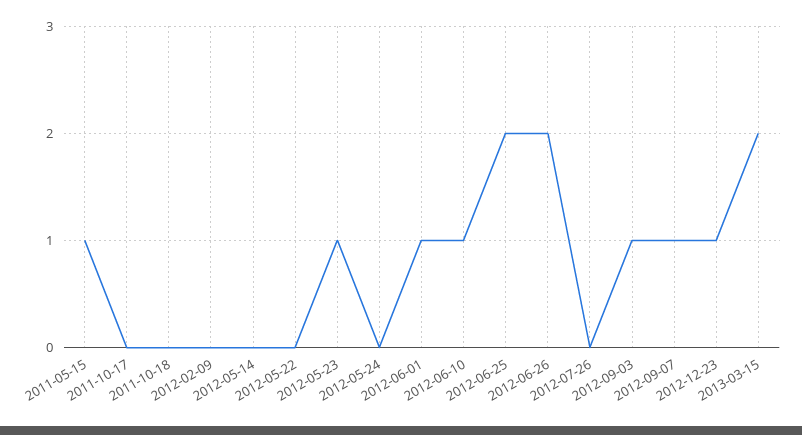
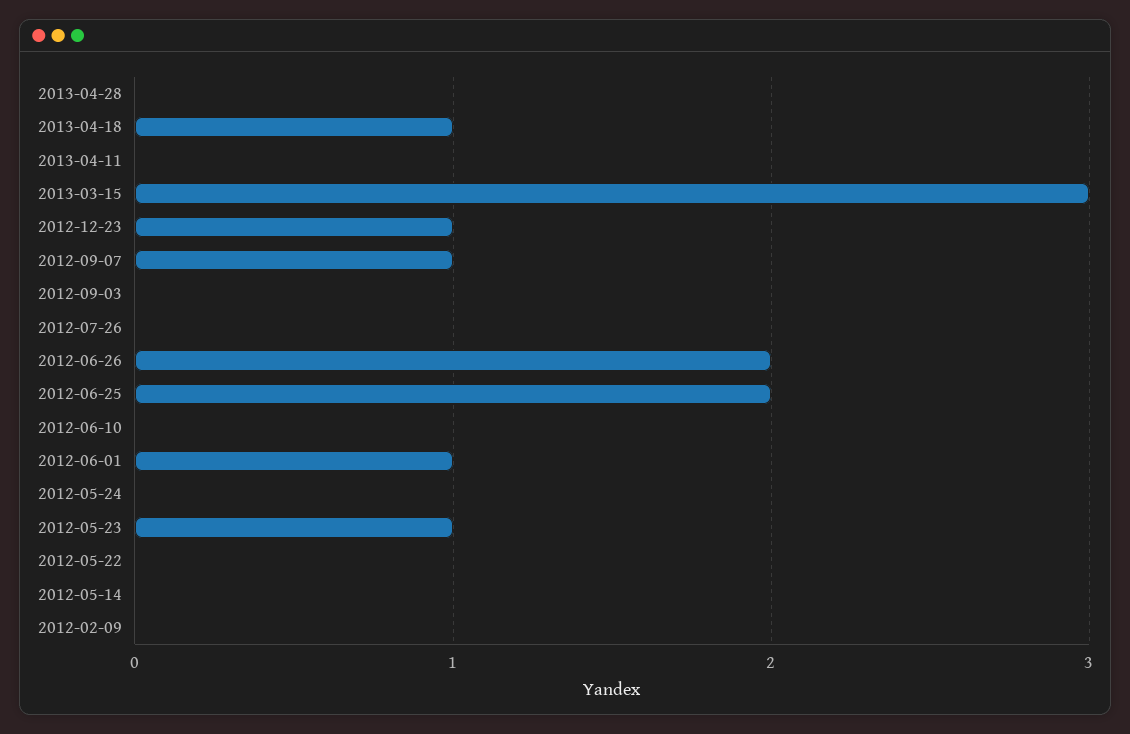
2011-05-15: 1 -> none
2011-10-17: 0 -> none
2011-10-18: 0 -> none
2012-06-10: 1 -> 0
2012-09-03: 1 -> 0
2013-03-15: 2 -> 3
2013-04-28: none -> 0
2013-04-18: none -> 1
2013-04-11: none -> 0

